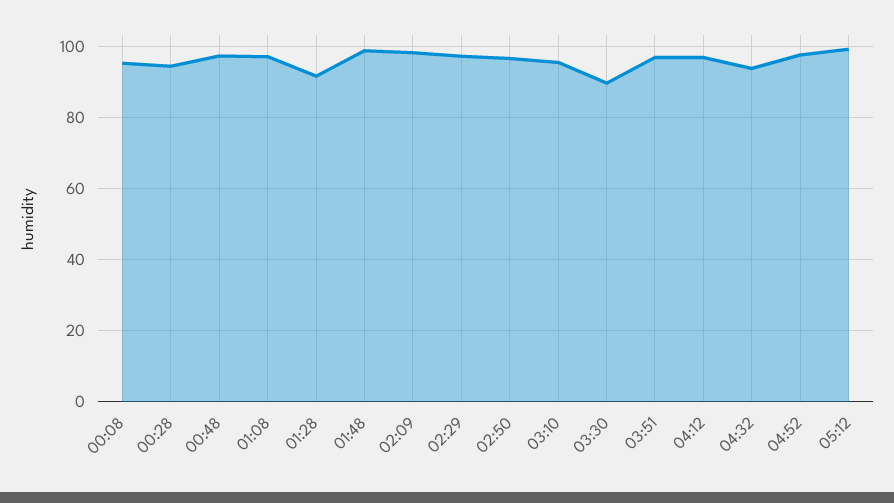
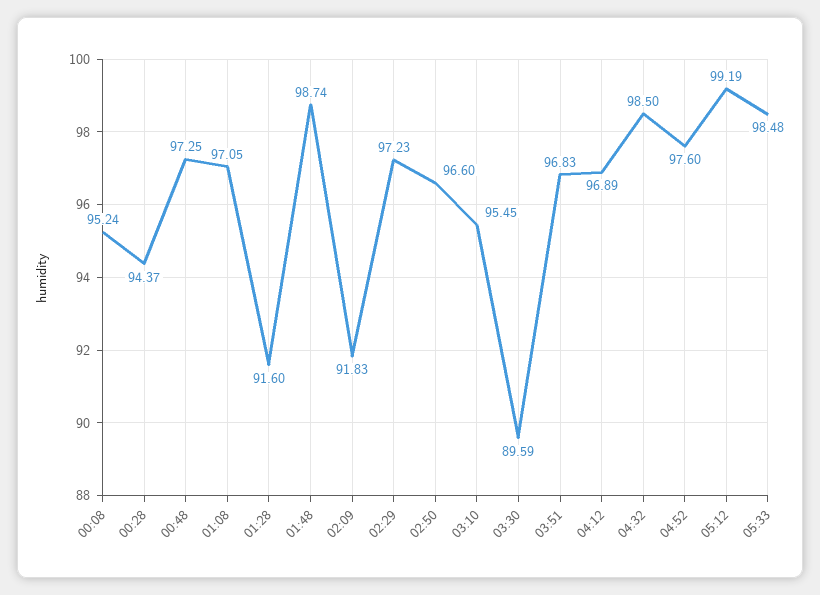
02:09: 98 -> 91.83
04:32: 94 -> 98.5
05:33: none -> 98.48

